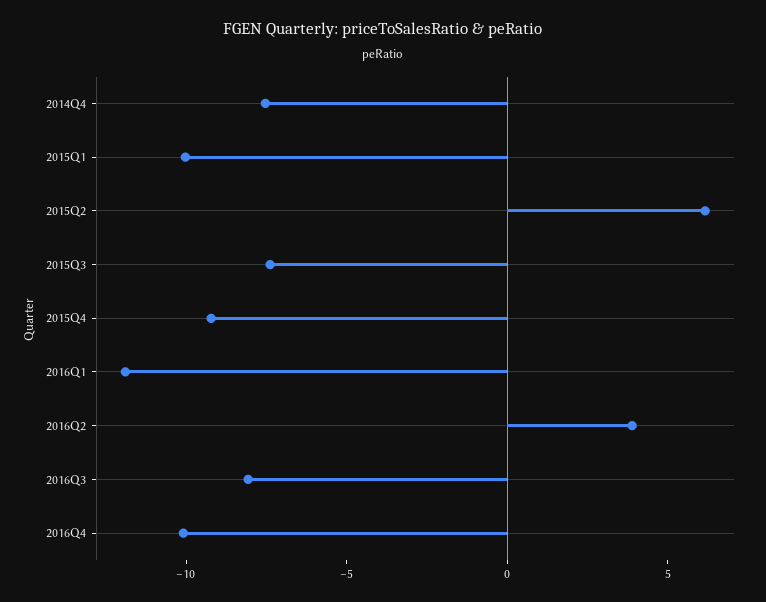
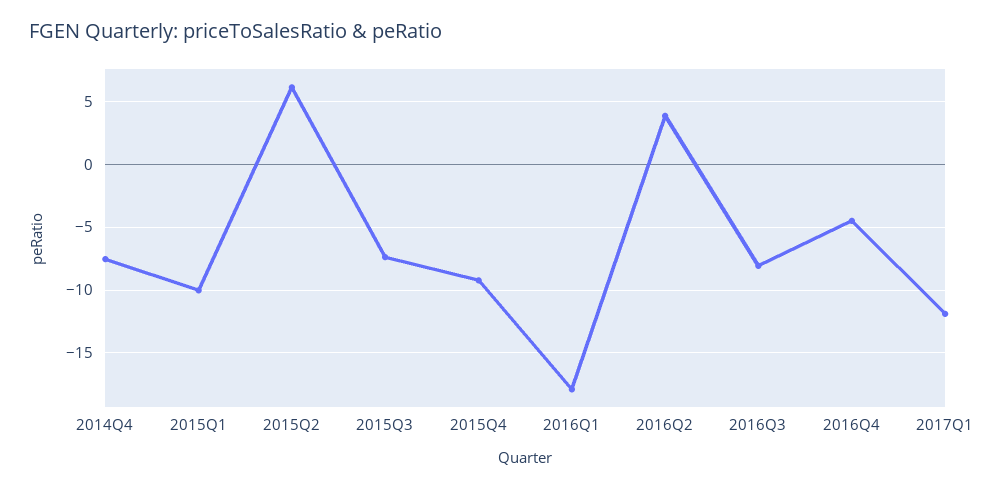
2016Q1: -12 -> -18
2016Q4: -10 -> -4.5
2017Q1: none -> -12

